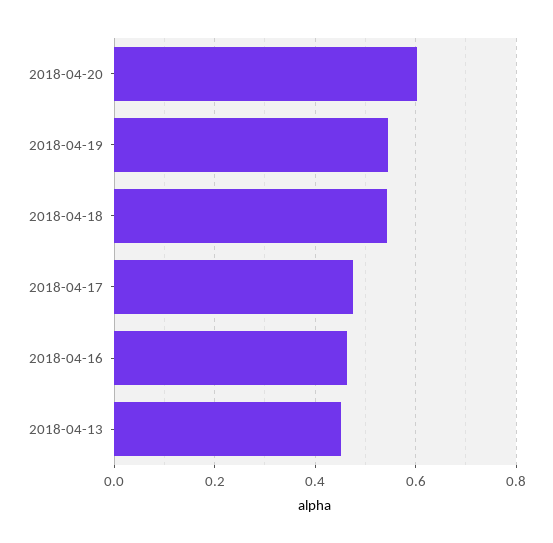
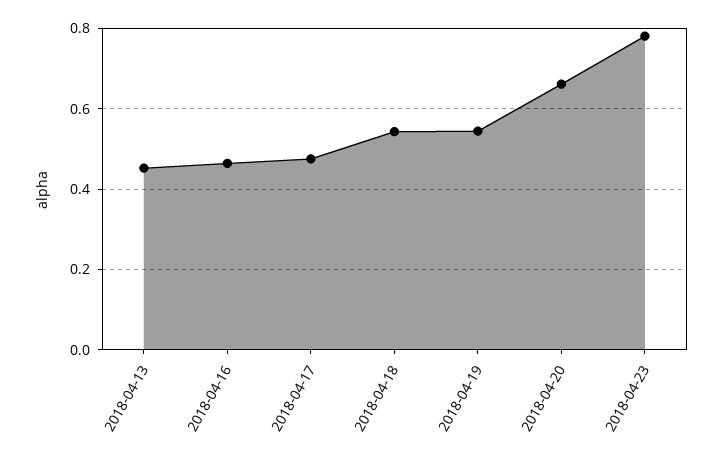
2018-04-20: 0.6 -> 0.66
2018-04-23: none -> 0.78

